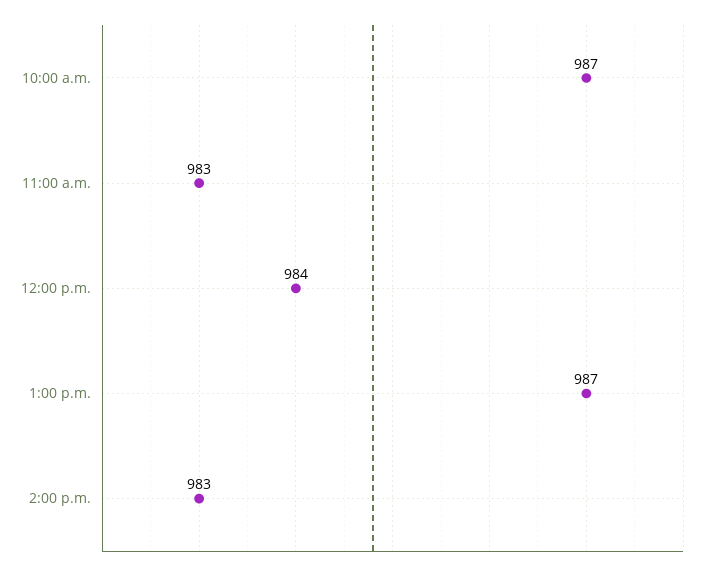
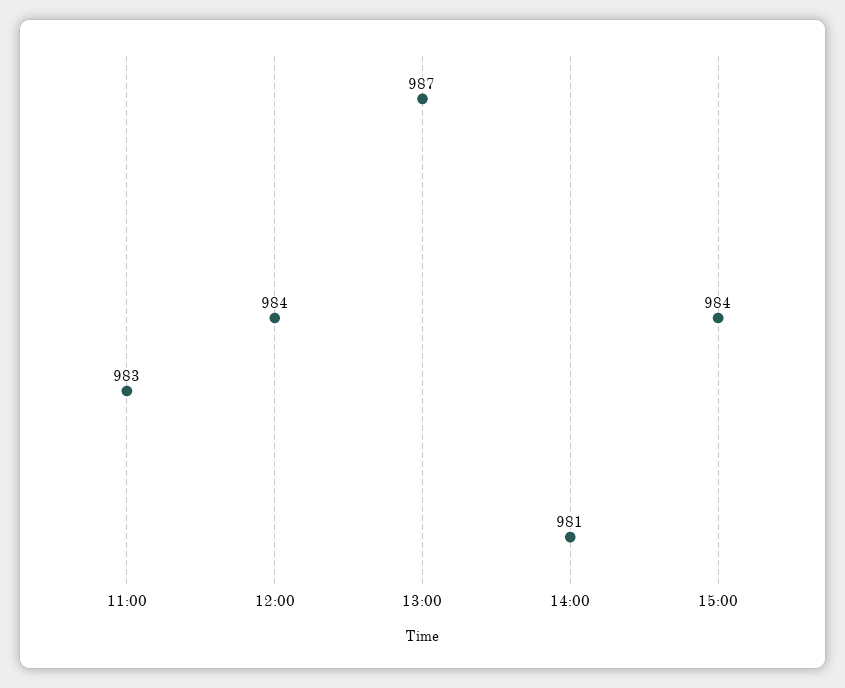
10:00 a.m.: 987 -> none
2:00 p.m.: 983 -> 981
15:00: none -> 984

